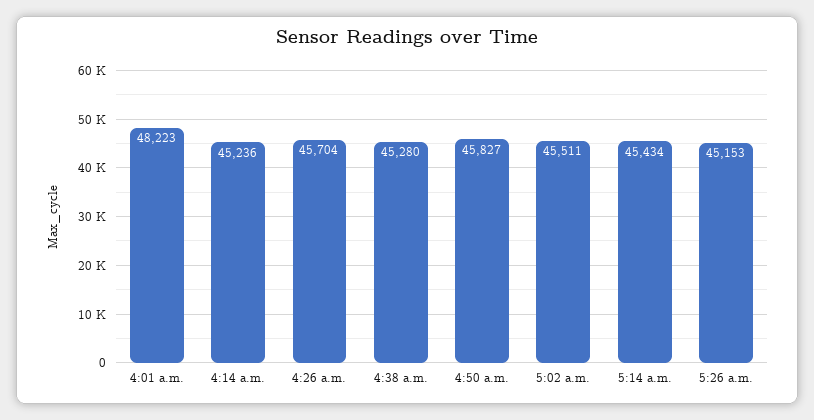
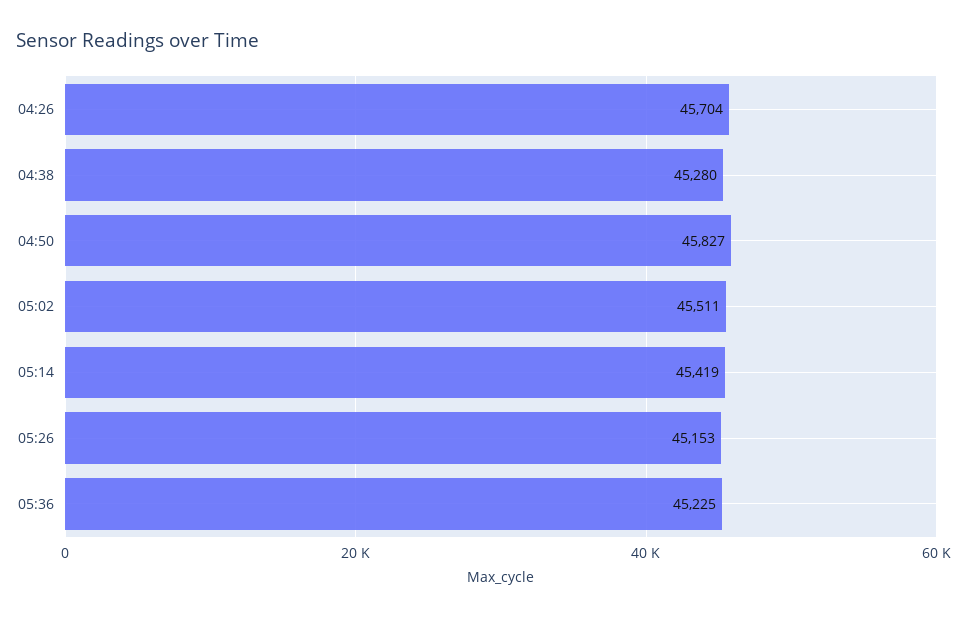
4:01 a.m.: 48223 -> none
4:14 a.m.: 45236 -> none
5:14 a.m.: 45434 -> 45419
05:36: none -> 45225

